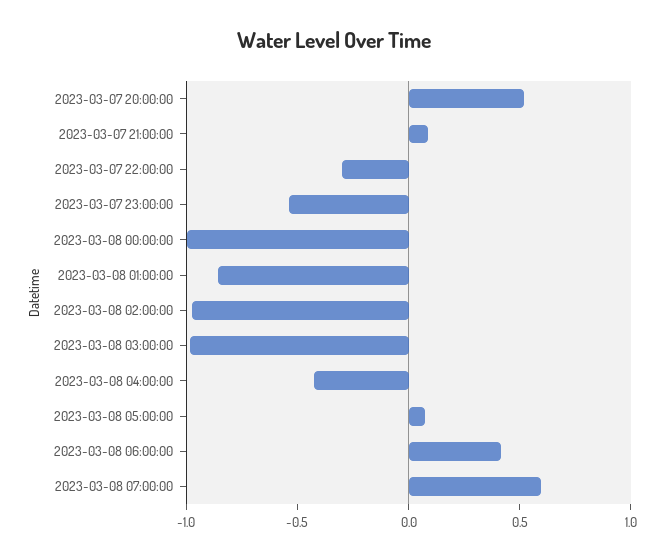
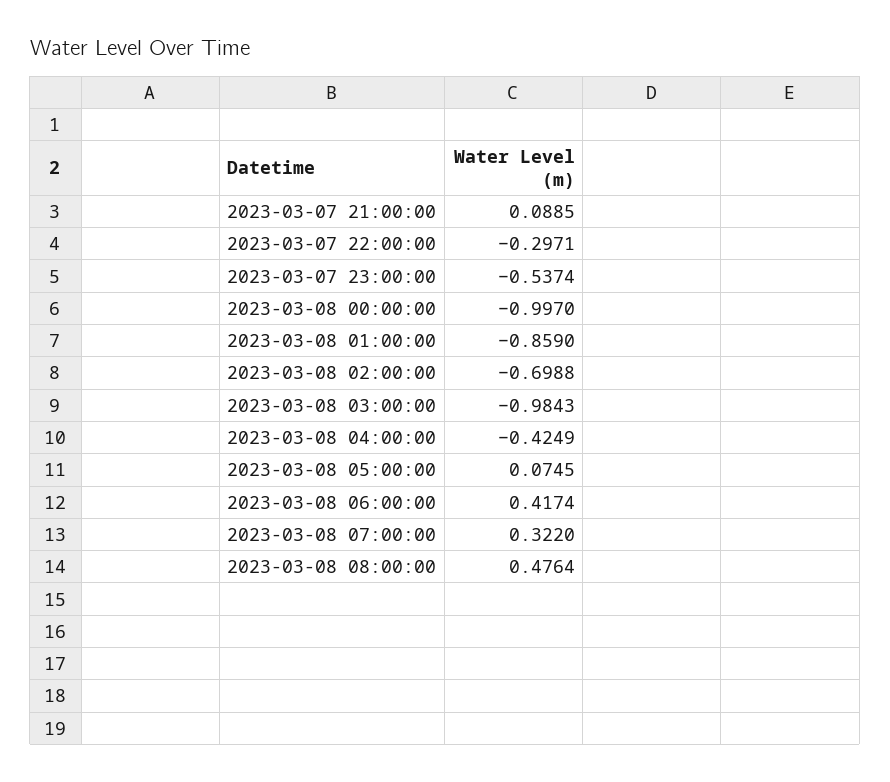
2023-03-07 20:00:00: 0.5 -> none
2023-03-08 02:00:00: -1 -> -0.6988
2023-03-08 07:00:00: 0.6 -> 0.322
2023-03-08 08:00:00: none -> 0.4764

